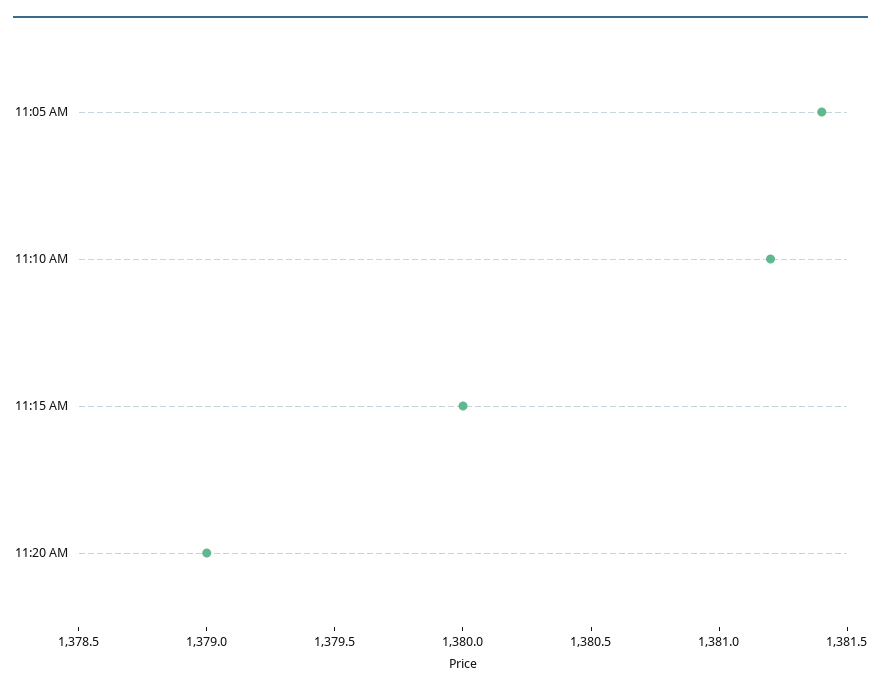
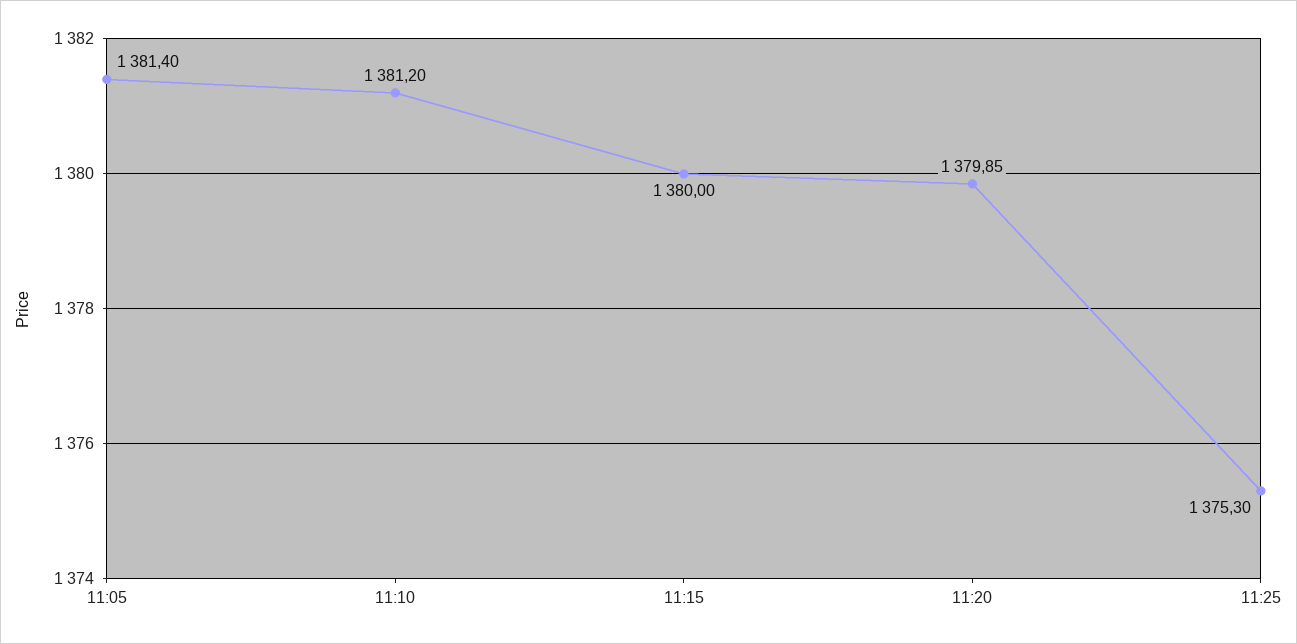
11:20 AM: 1379 -> 1379.85
11:25: none -> 1375.3

